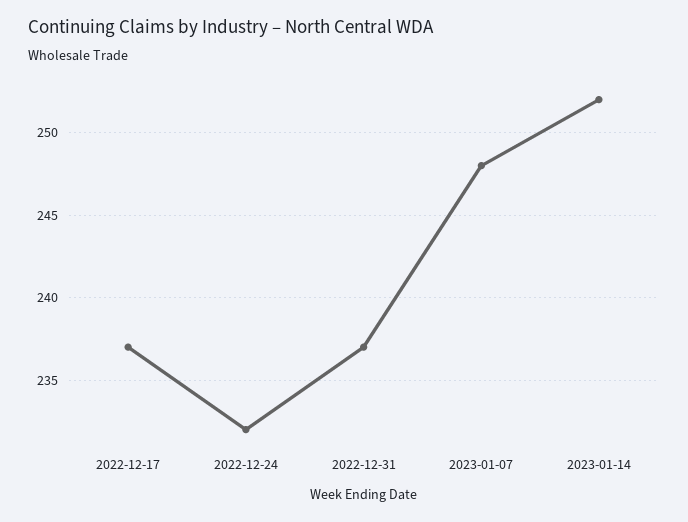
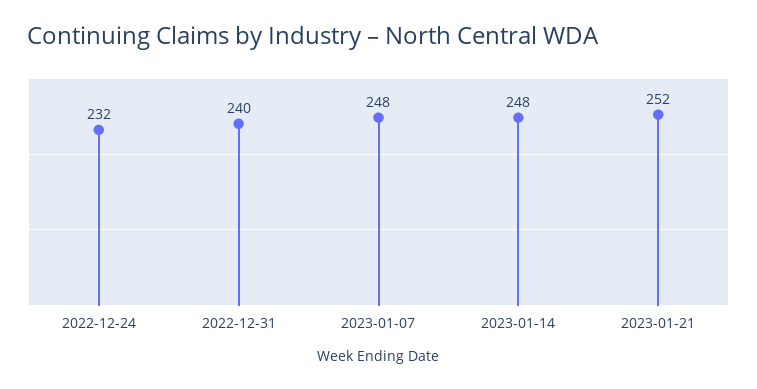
2022-12-17: 237 -> none
2022-12-31: 237 -> 240
2023-01-14: 252 -> 248
2023-01-21: none -> 252

